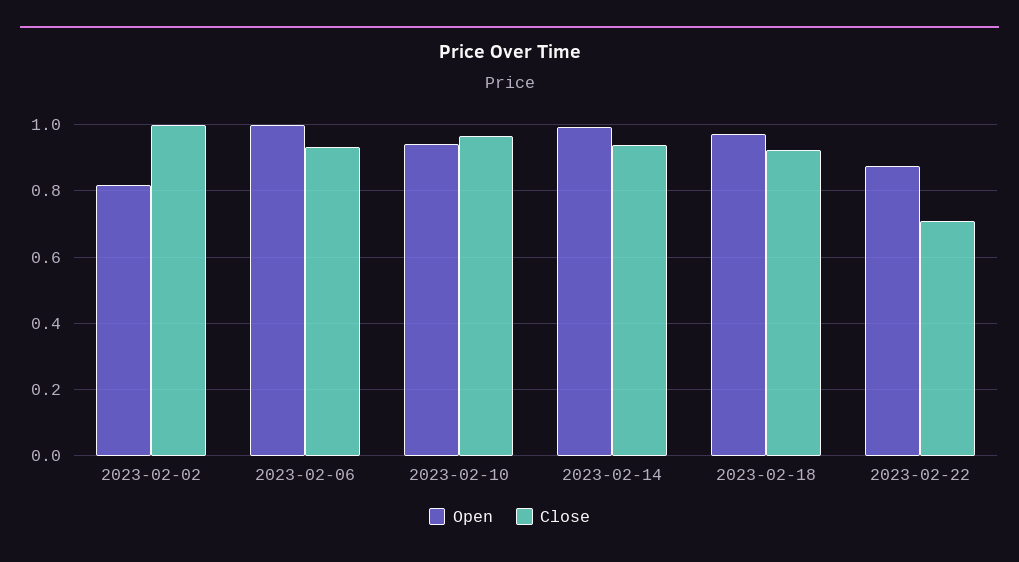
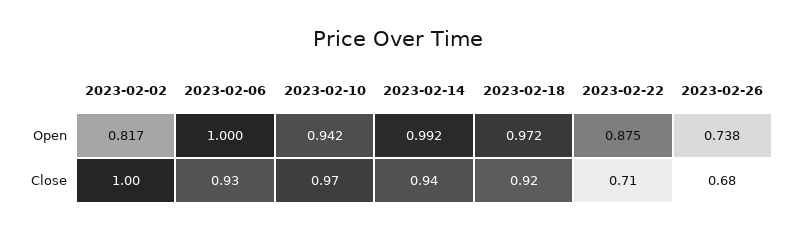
Open, 2023-02-26: none -> 0.738
Close, 2023-02-26: none -> 0.68

